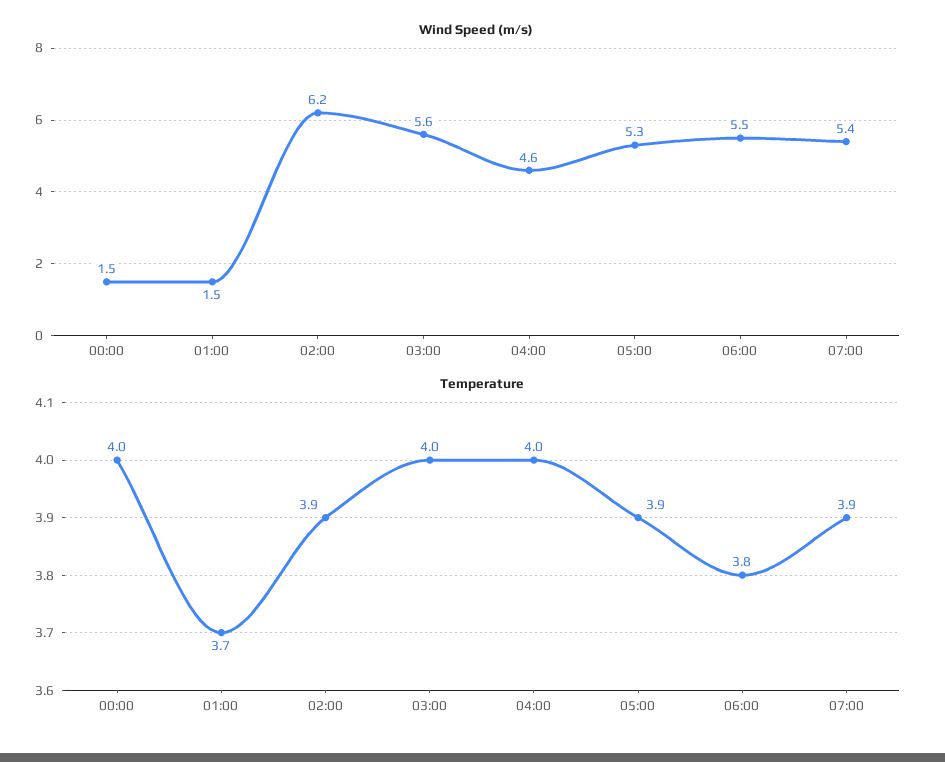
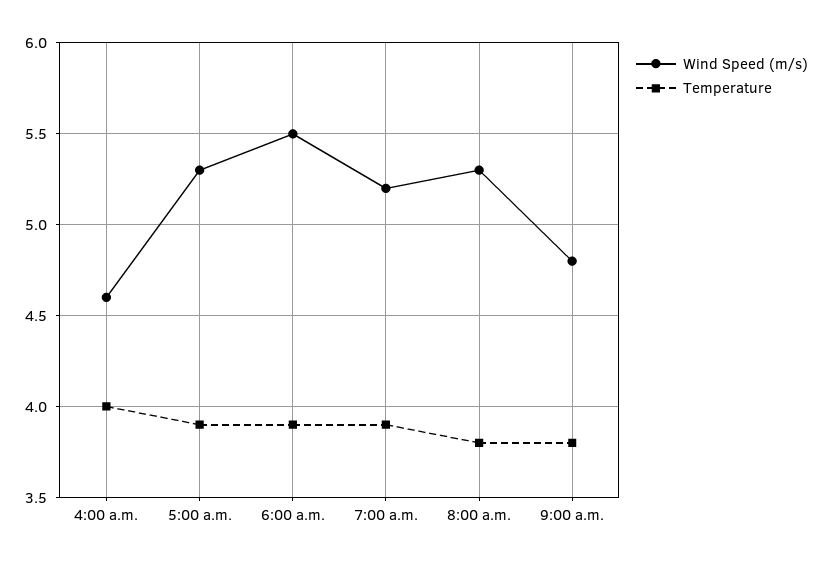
Wind Speed (m/s), 00:00: 1.5 -> none
Wind Speed (m/s), 01:00: 1.5 -> none
Wind Speed (m/s), 02:00: 6.2 -> none
Wind Speed (m/s), 03:00: 5.6 -> none
Wind Speed (m/s), 07:00: 5.4 -> 5.2
Temperature, 00:00: 4 -> none
Temperature, 01:00: 3.7 -> none
Temperature, 02:00: 3.9 -> none
Temperature, 03:00: 4 -> none
Temperature, 06:00: 3.8 -> 3.9
Wind Speed (m/s), 8:00 a.m.: none -> 5.3
Temperature, 8:00 a.m.: none -> 3.8
Wind Speed (m/s), 9:00 a.m.: none -> 4.8
Temperature, 9:00 a.m.: none -> 3.8

